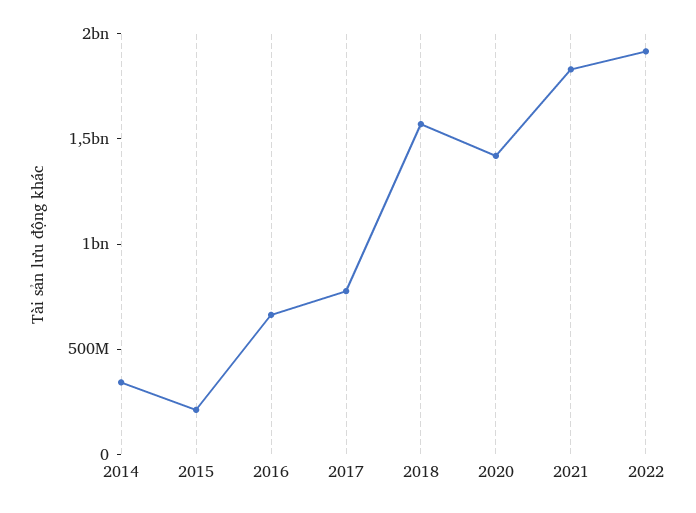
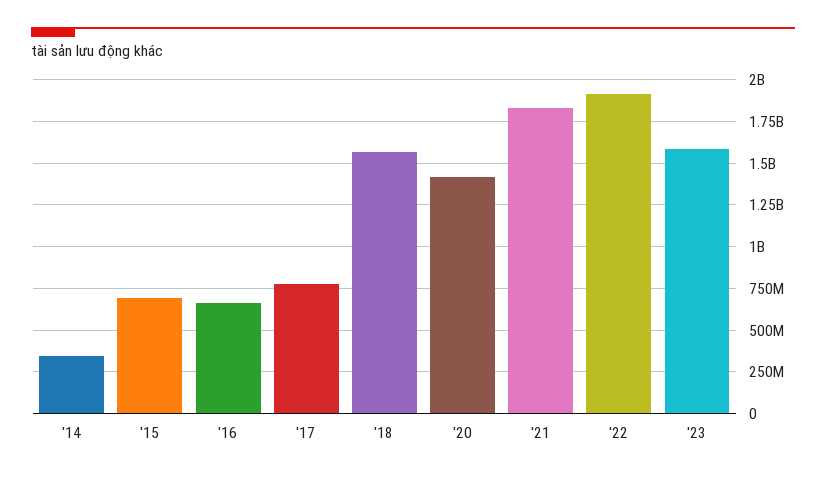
2015: 200000000 -> 700000000
'23: none -> 1600000000

